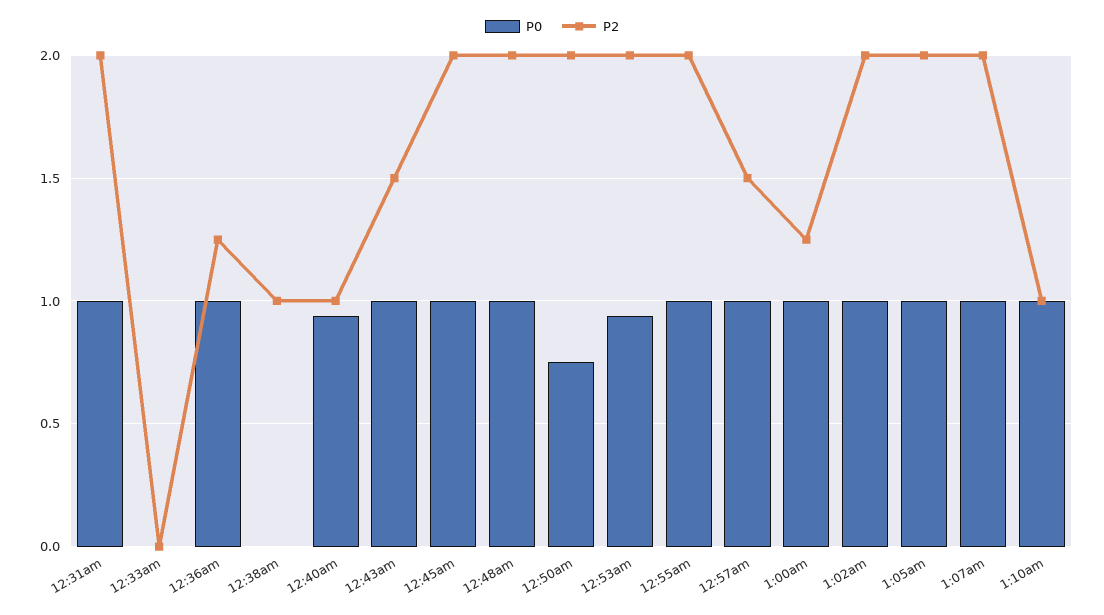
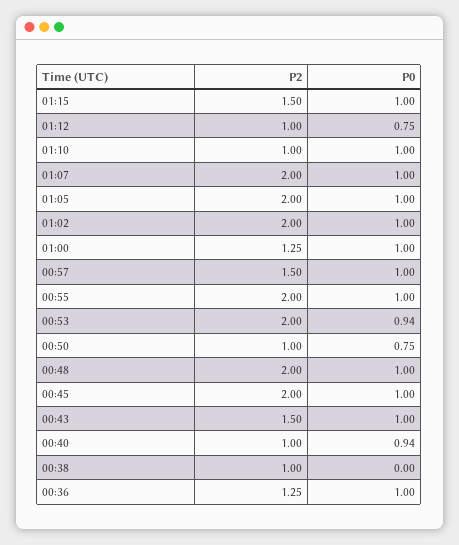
P0, 12:31am: 1 -> none
P2, 12:31am: 2 -> none
P0, 12:33am: 0 -> none
P2, 12:33am: 0 -> none
P2, 12:50am: 2 -> 1
P2, 01:15: none -> 1.5
P0, 01:15: none -> 1
P2, 01:12: none -> 1
P0, 01:12: none -> 0.75

